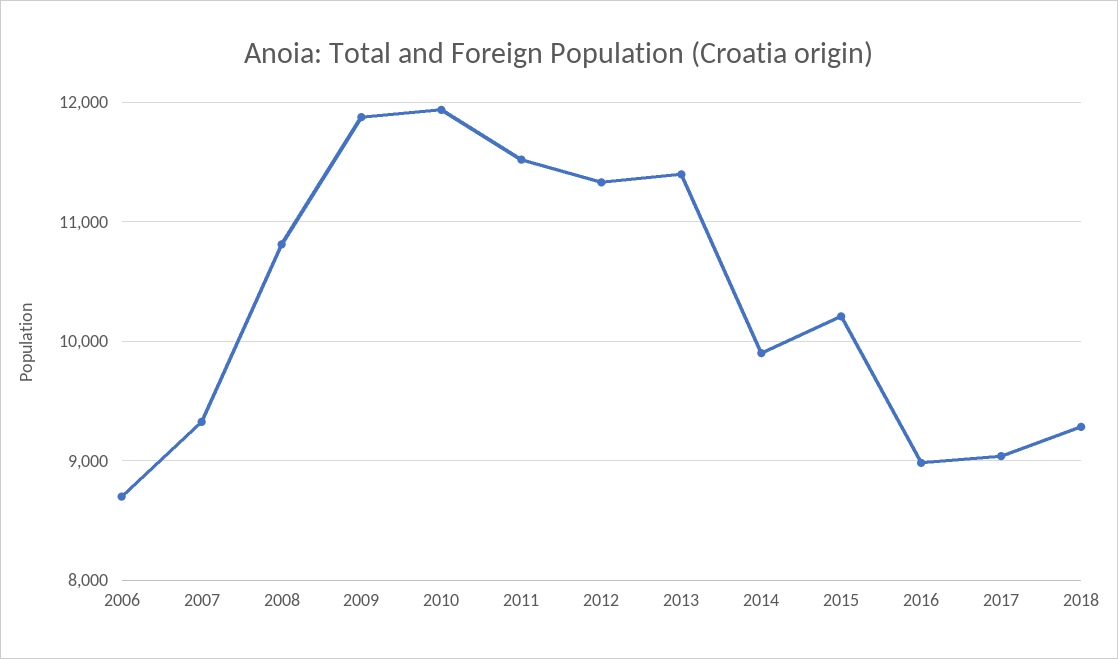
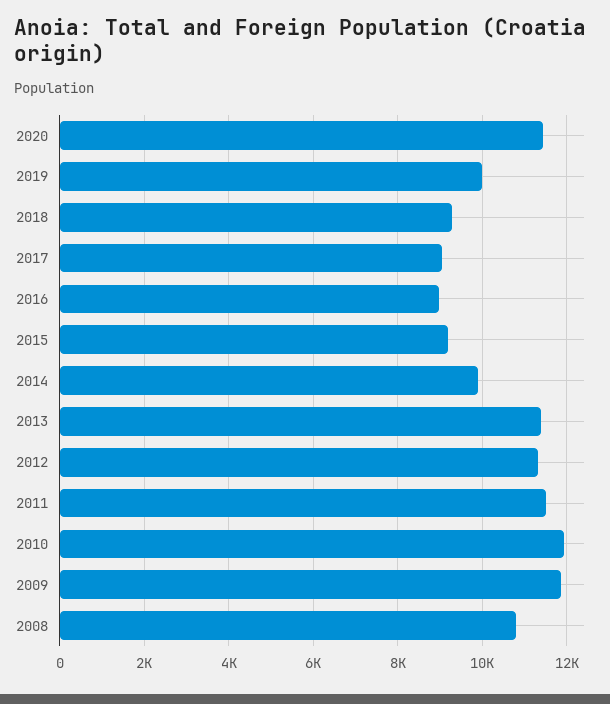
2006: 8700 -> none
2007: 9300 -> none
2015: 10200 -> 9200
2020: none -> 11400
2019: none -> 10000

